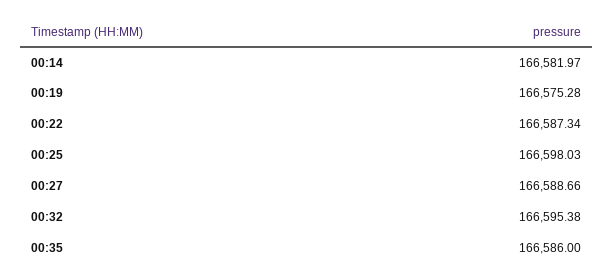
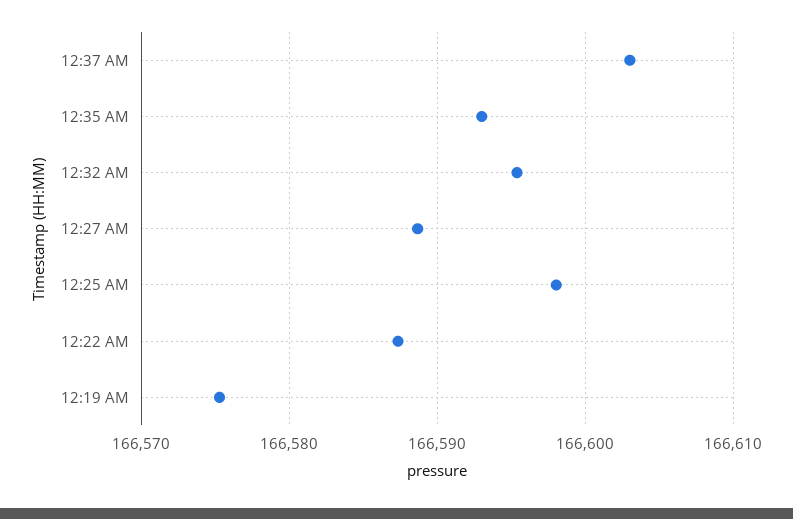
00:14: 166581.97 -> none
00:35: 166586 -> 166593
12:37 AM: none -> 166603

